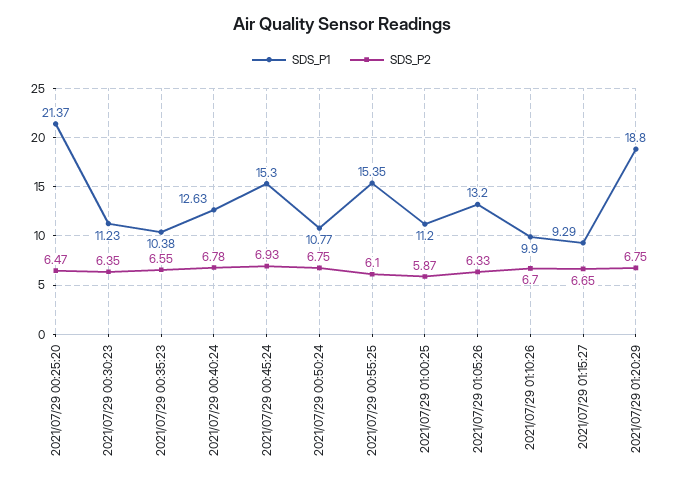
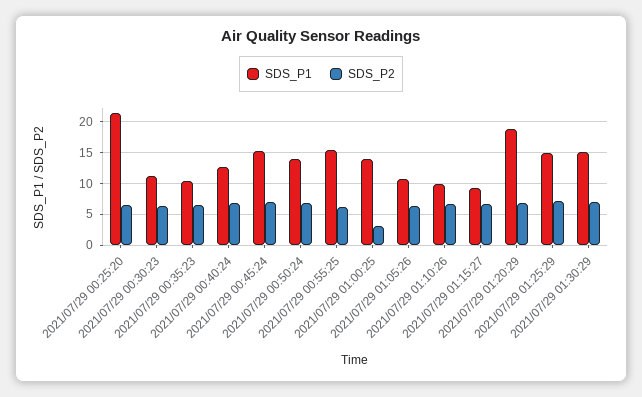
SDS_P1, 2021/07/29 00:50:24: 10.77 -> 14
SDS_P1, 2021/07/29 01:00:25: 11.2 -> 14
SDS_P2, 2021/07/29 01:00:25: 5.87 -> 3
SDS_P1, 2021/07/29 01:05:26: 13.2 -> 11
SDS_P1, 2021/07/29 01:25:29: none -> 15
SDS_P2, 2021/07/29 01:25:29: none -> 7
SDS_P1, 2021/07/29 01:30:29: none -> 15
SDS_P2, 2021/07/29 01:30:29: none -> 7

